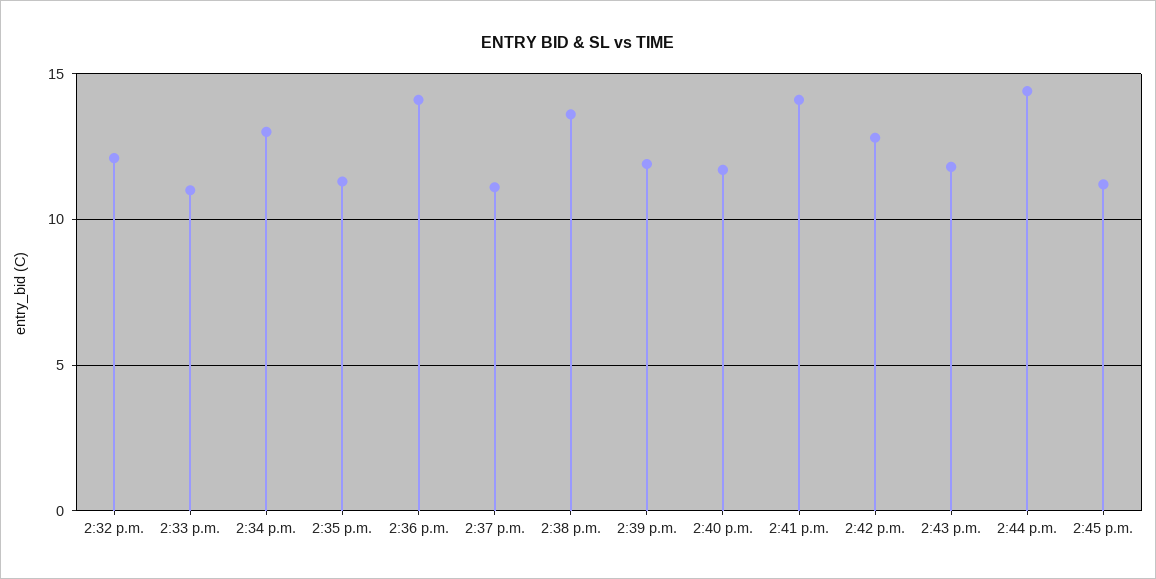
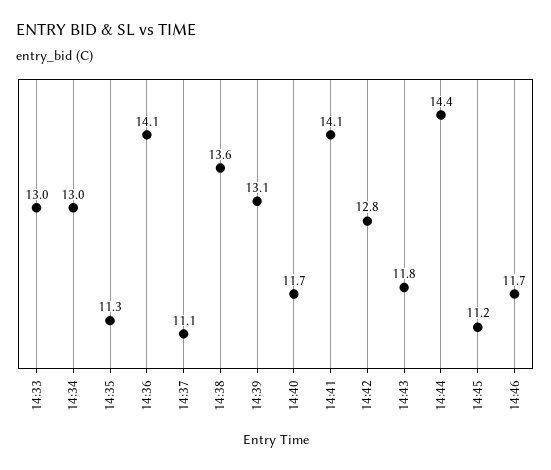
2:32 p.m.: 12 -> none
2:33 p.m.: 11 -> 13
2:39 p.m.: 12 -> 13.1
14:46: none -> 11.7

